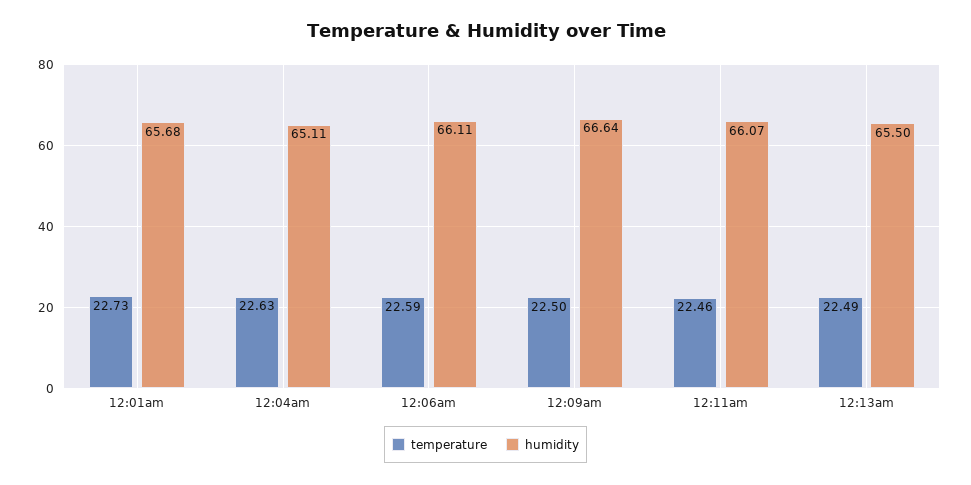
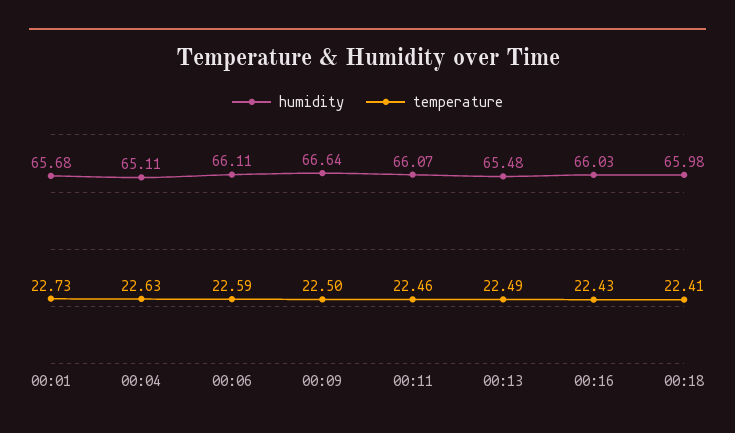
humidity, 12:13am: 65.5 -> 65.48
humidity, 00:16: none -> 66.03
temperature, 00:16: none -> 22.43
humidity, 00:18: none -> 65.98
temperature, 00:18: none -> 22.41

